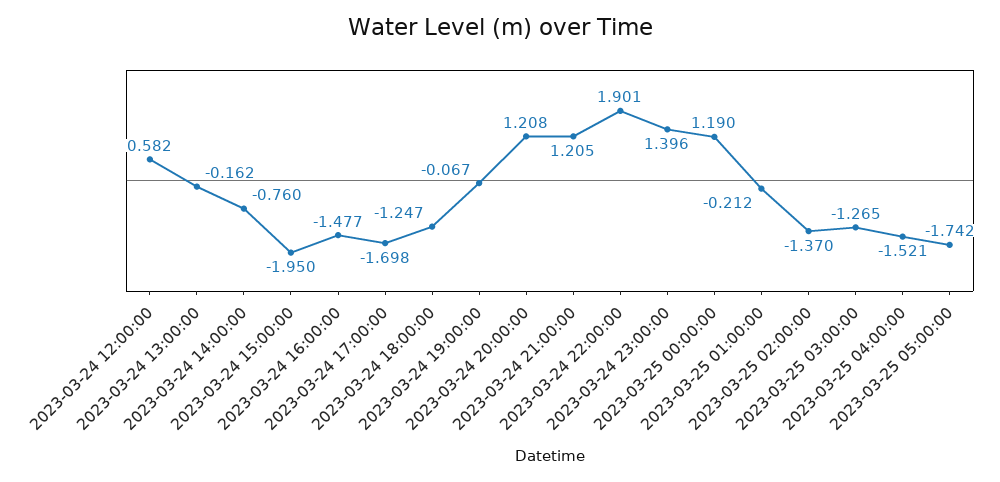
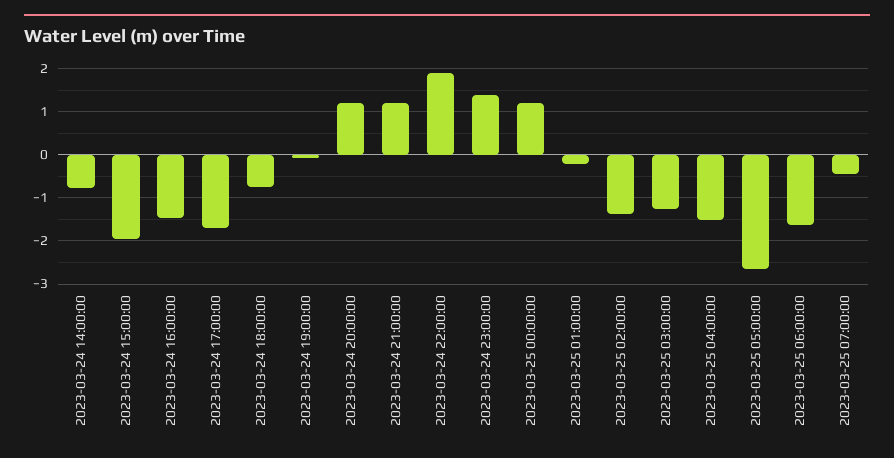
2023-03-24 12:00:00: 0.582 -> none
2023-03-24 13:00:00: -0.162 -> none
2023-03-24 18:00:00: -1.247 -> -0.8
2023-03-25 05:00:00: -1.742 -> -2.6
2023-03-25 06:00:00: none -> -1.6
2023-03-25 07:00:00: none -> -0.4

